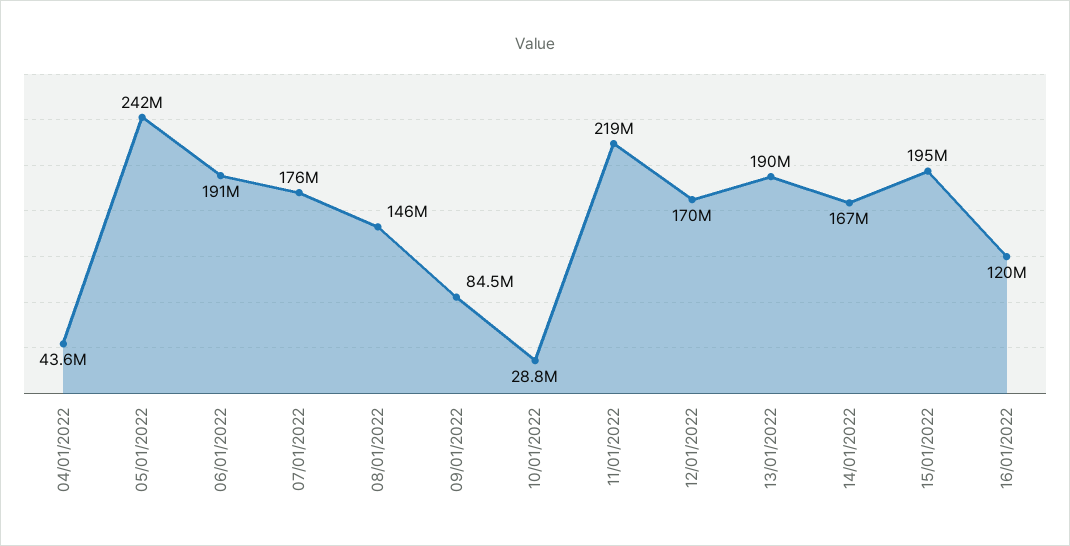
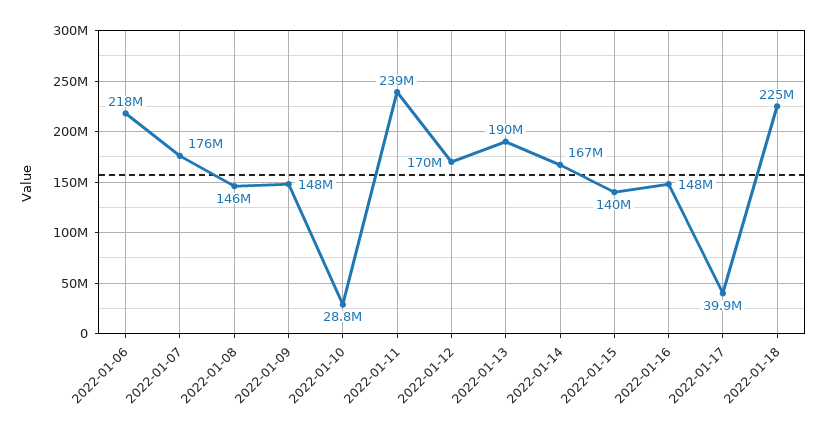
04/01/2022: 43600000 -> none
05/01/2022: 242000000 -> none
06/01/2022: 191000000 -> 218000000
09/01/2022: 84500000 -> 148000000
11/01/2022: 219000000 -> 239000000
15/01/2022: 195000000 -> 140000000
16/01/2022: 120000000 -> 148000000
2022-01-17: none -> 39900000
2022-01-18: none -> 225000000

